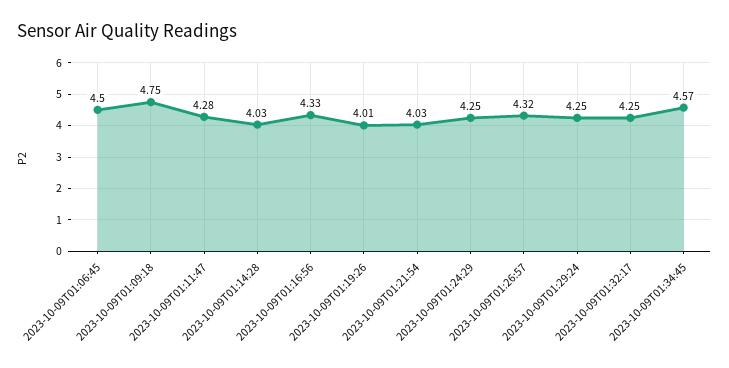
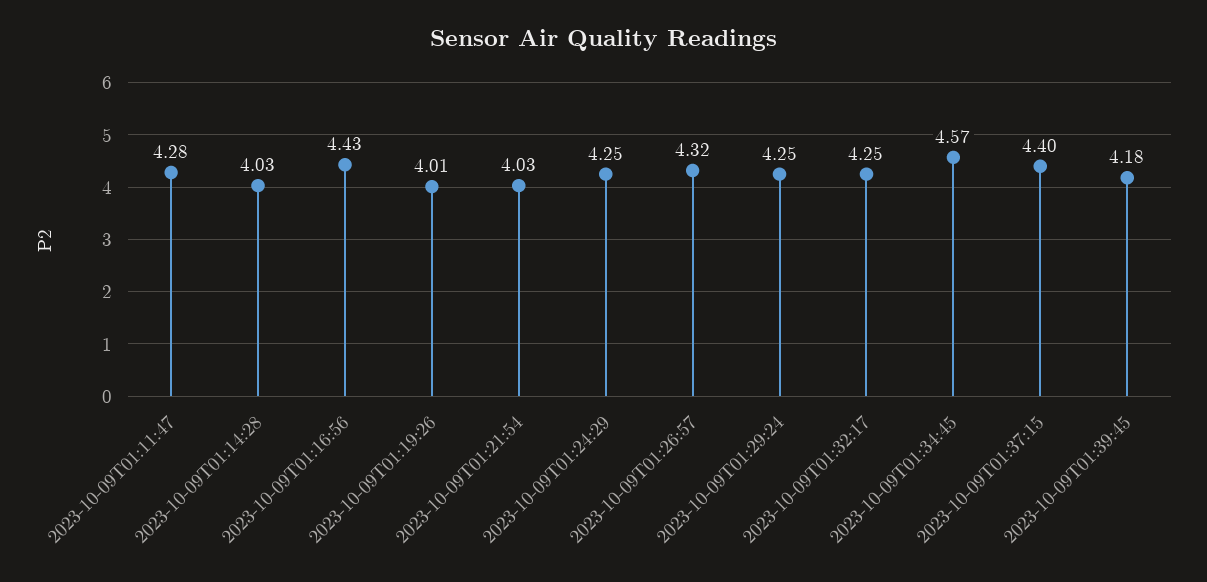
2023-10-09T01:06:45: 4.5 -> none
2023-10-09T01:09:18: 4.75 -> none
2023-10-09T01:16:56: 4.33 -> 4.43
2023-10-09T01:37:15: none -> 4.4
2023-10-09T01:39:45: none -> 4.18

